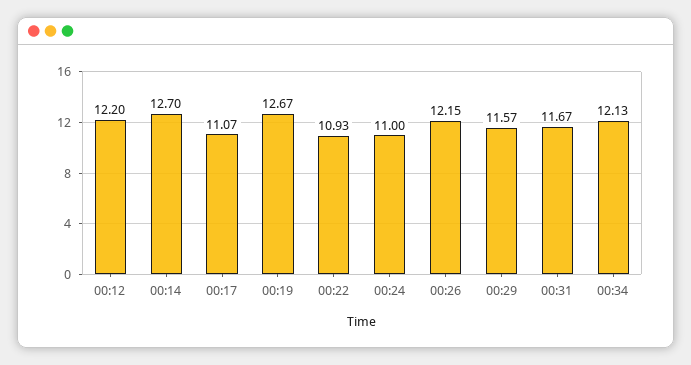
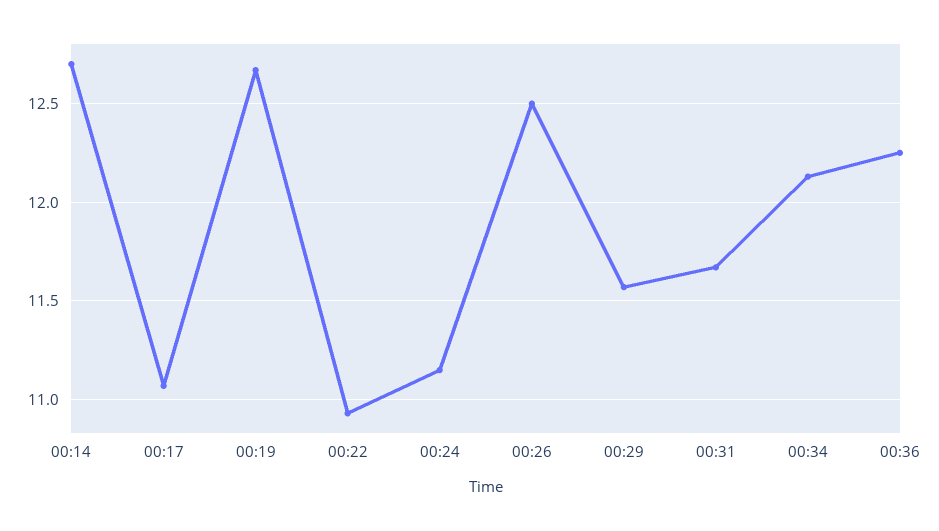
00:12: 12.2 -> none
00:24: 11 -> 11.15
00:26: 12.15 -> 12.5
00:36: none -> 12.25

